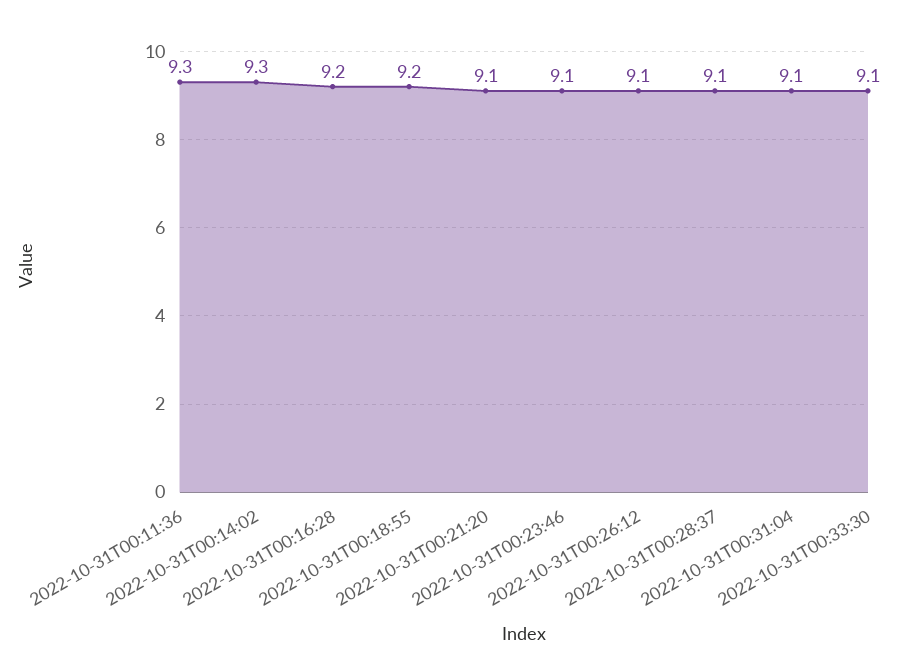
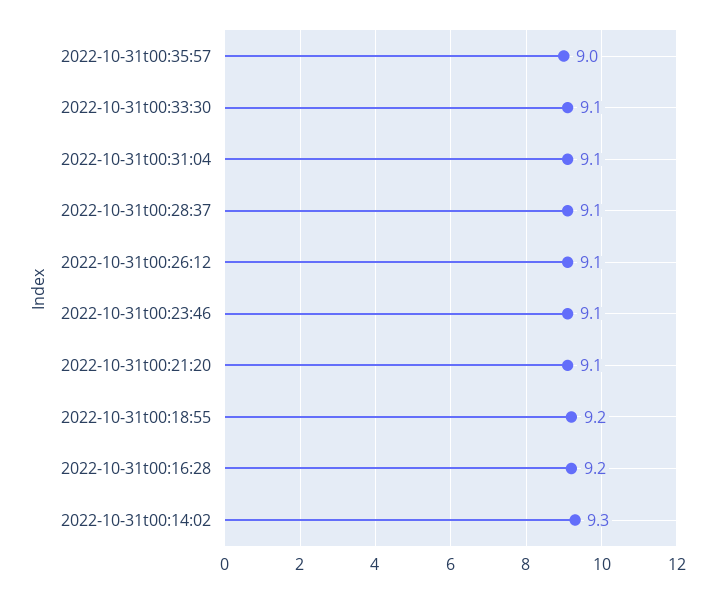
2022-10-31T00:11:36: 9.3 -> none
2022-10-31t00:35:57: none -> 9

